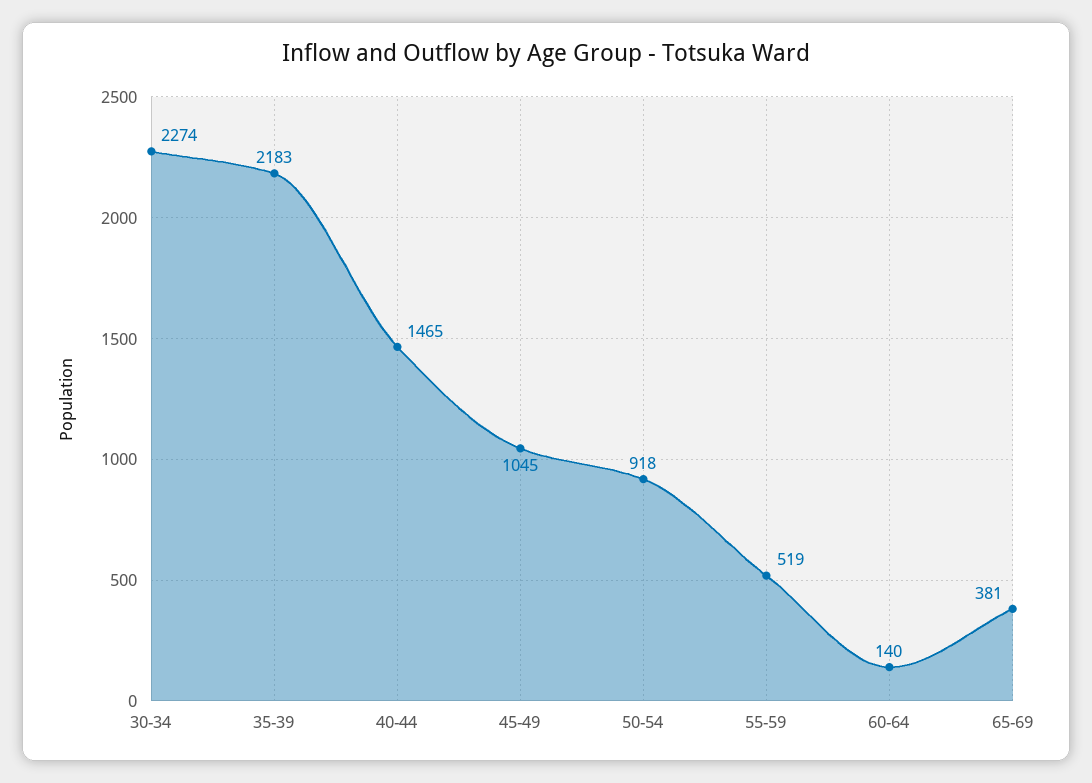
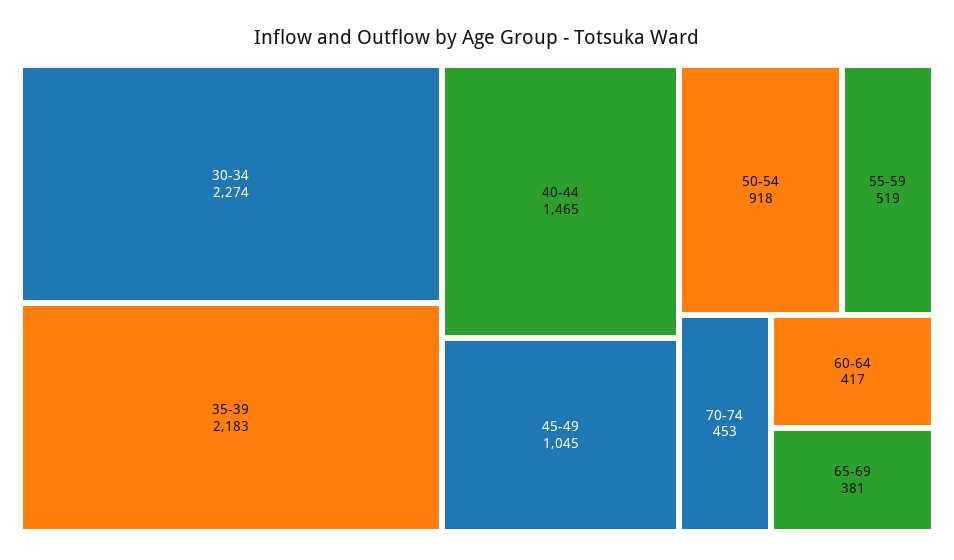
60-64: 140 -> 417
70-74: none -> 453

